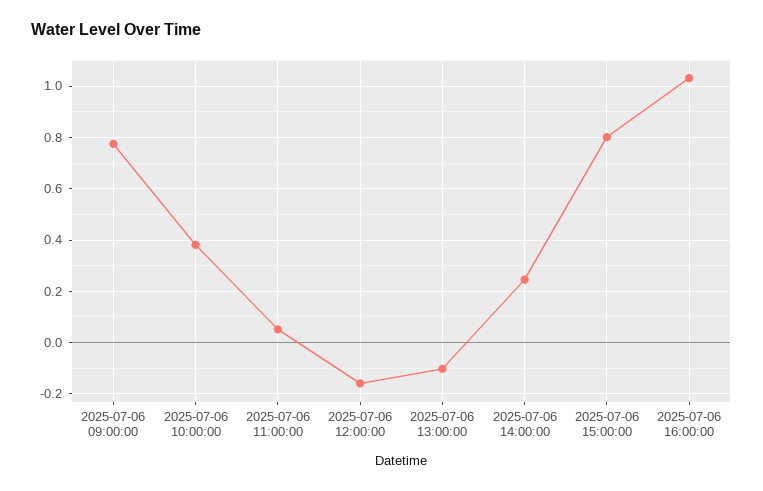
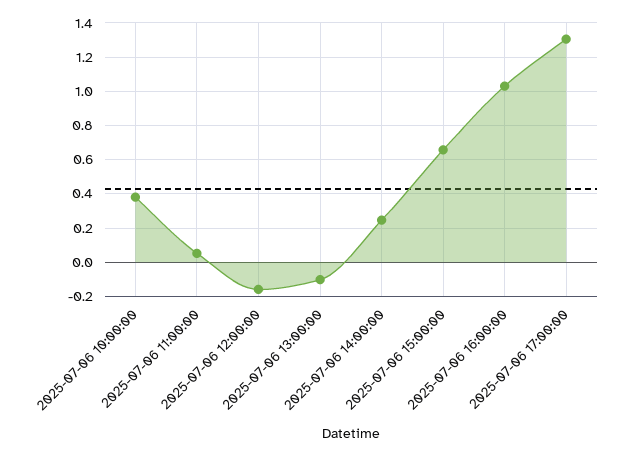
2025-07-06 09:00:00: 0.775 -> none
2025-07-06 15:00:00: 0.8 -> 0.65
2025-07-06 17:00:00: none -> 1.3

